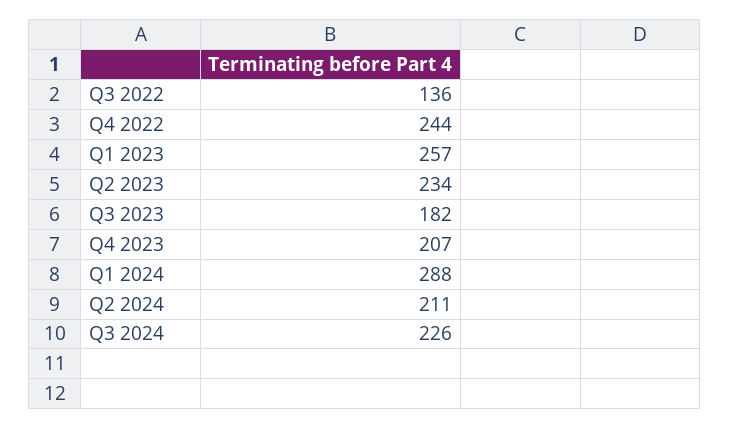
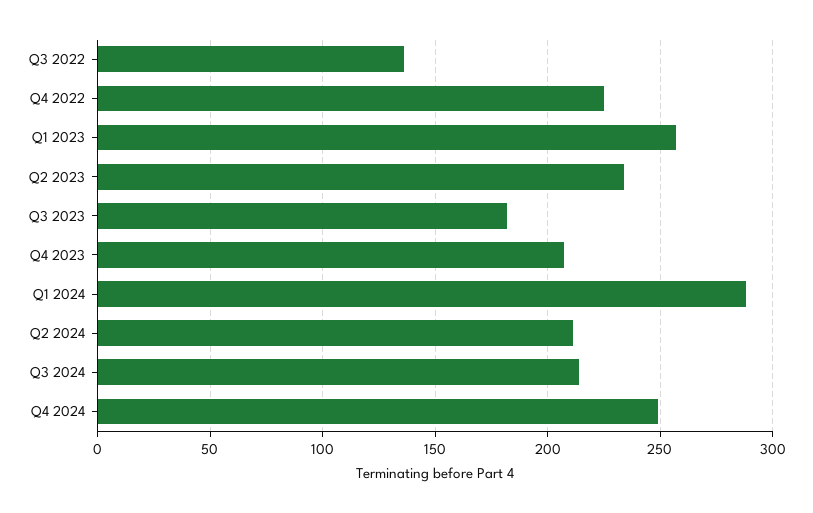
Q4 2022: 244 -> 225
Q3 2024: 226 -> 215
Q4 2024: none -> 250

